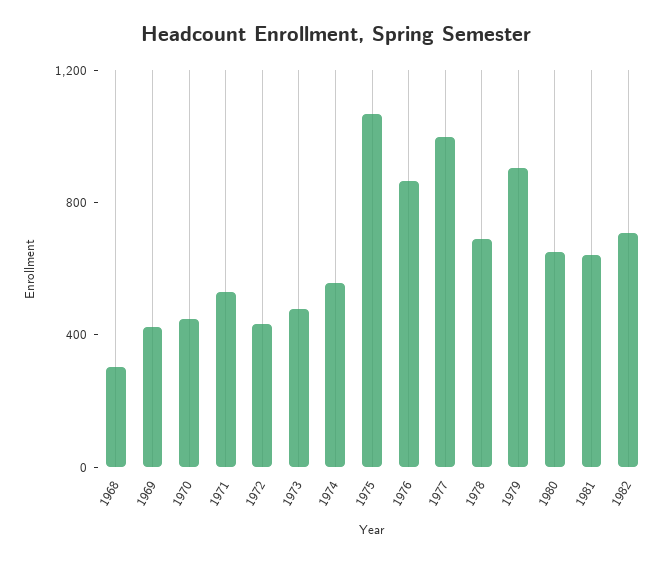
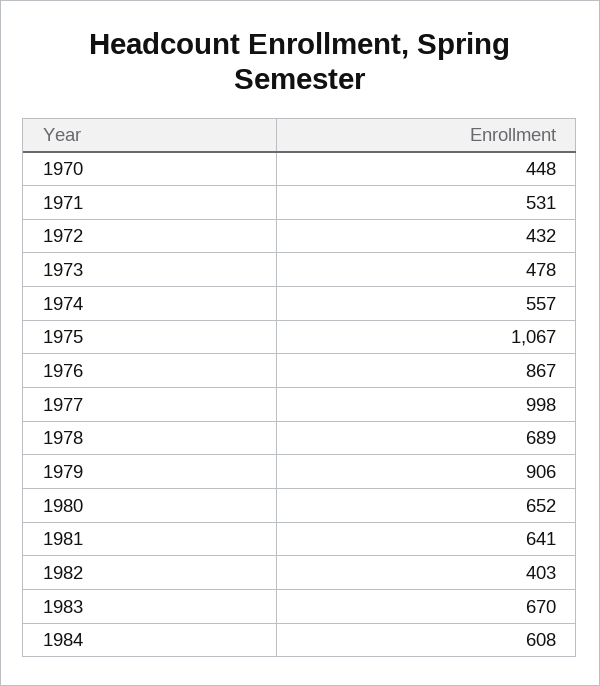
1968: 300 -> none
1969: 400 -> none
1982: 700 -> 403
1983: none -> 670
1984: none -> 608

